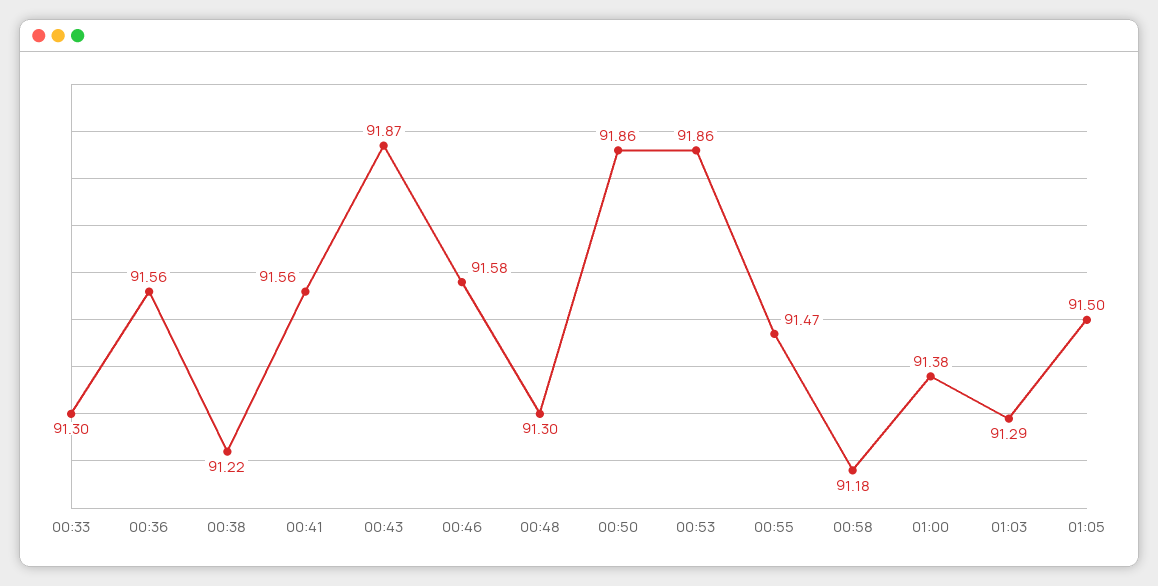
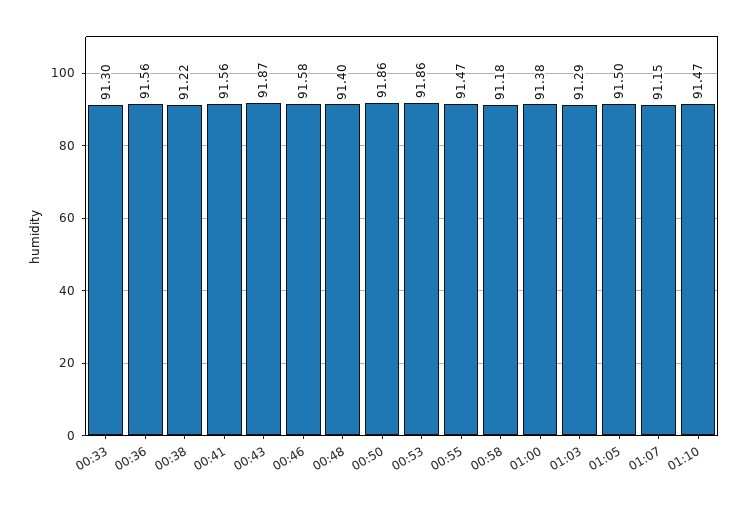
00:48: 91.3 -> 91.4
01:07: none -> 91.15
01:10: none -> 91.47

